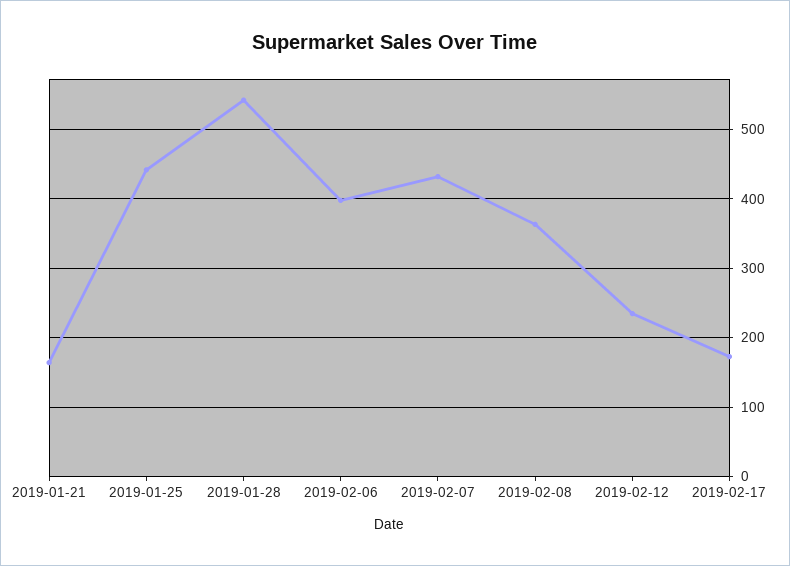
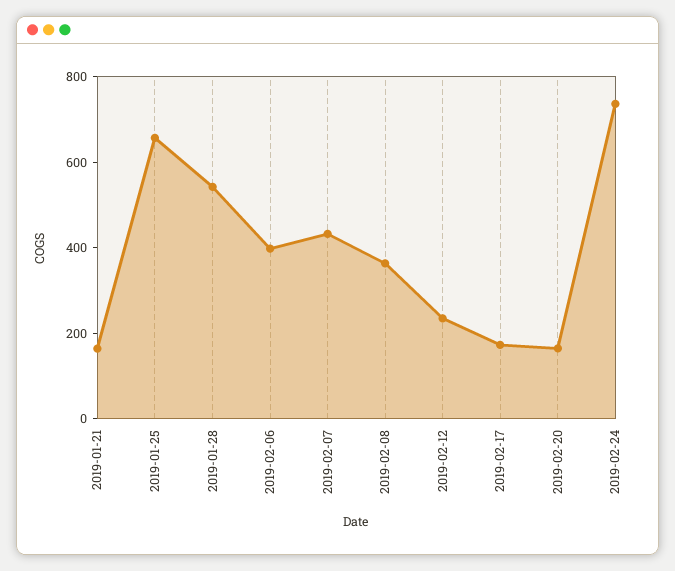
2019-01-25: 440 -> 650
2019-02-20: none -> 150
2019-02-24: none -> 750

